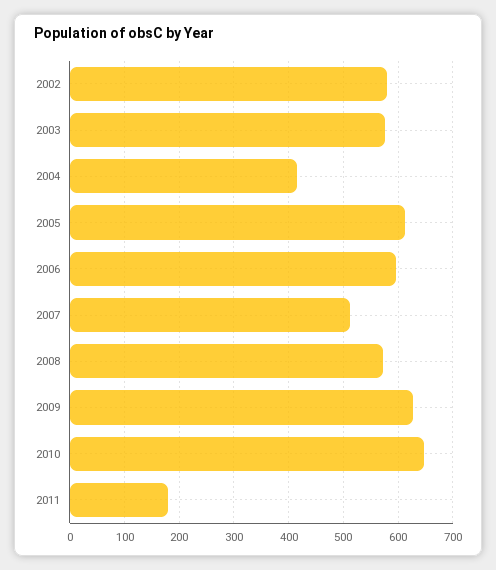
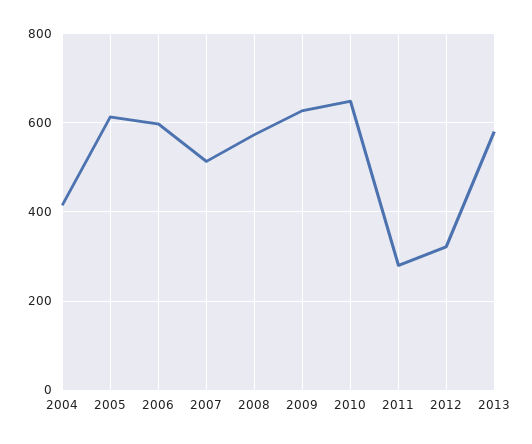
2002: 580 -> none
2003: 580 -> none
2011: 180 -> 280
2012: none -> 320
2013: none -> 580

